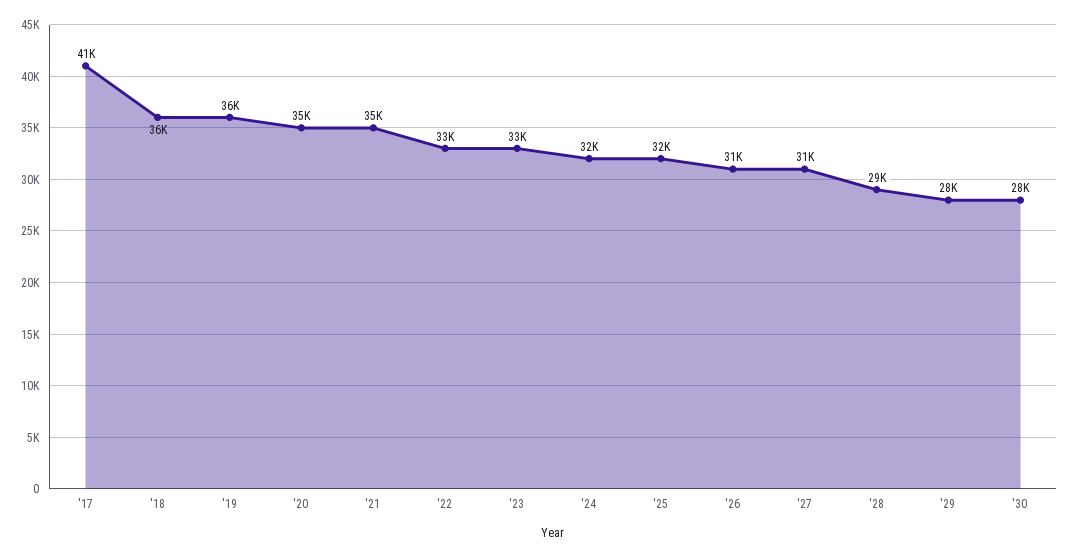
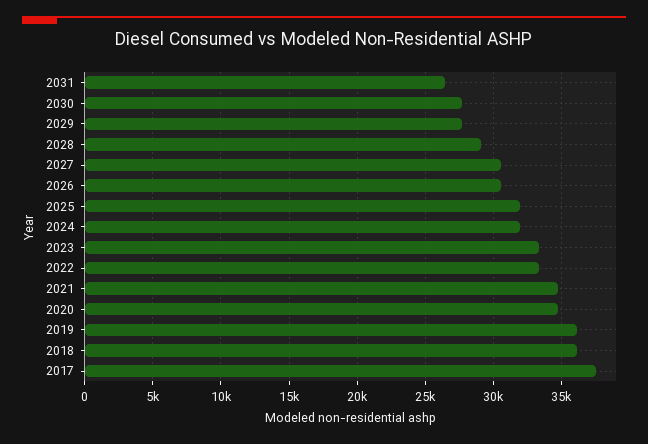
'17: 41000 -> 37500
2031: none -> 26500

